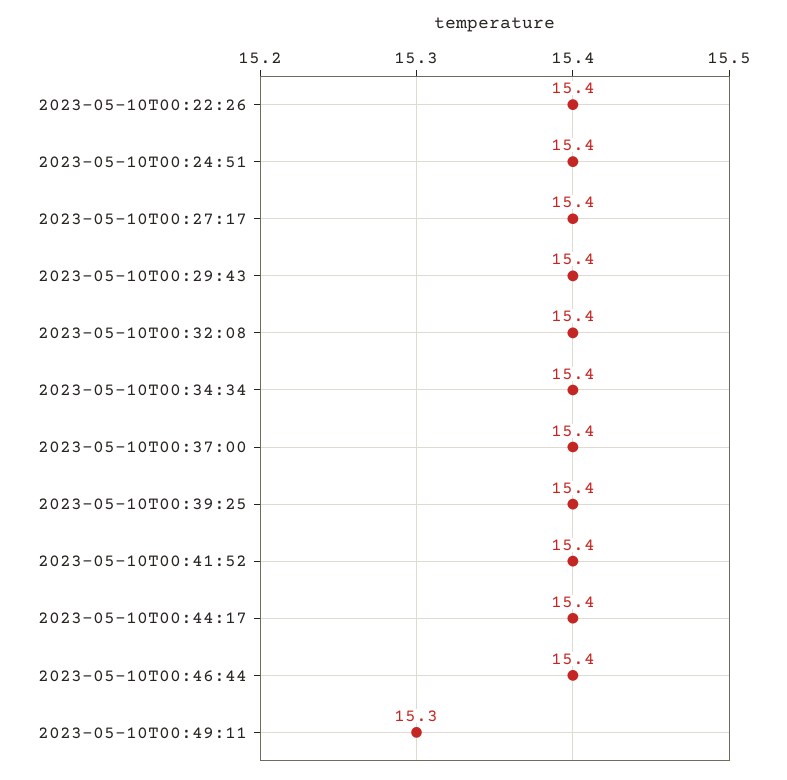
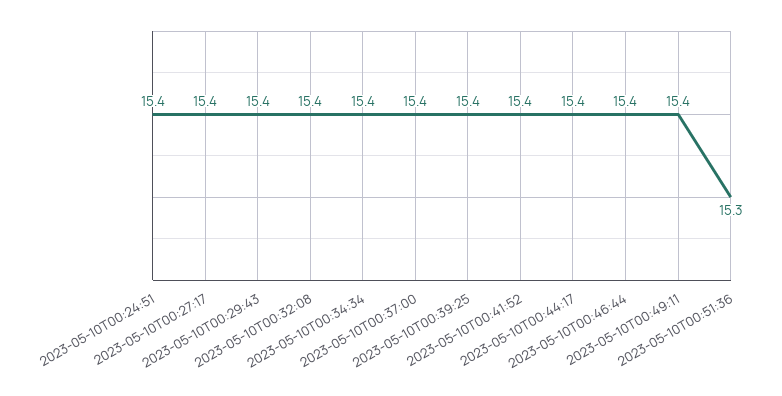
2023-05-10T00:22:26: 15.4 -> none
2023-05-10T00:49:11: 15.3 -> 15.4
2023-05-10T00:51:36: none -> 15.3

